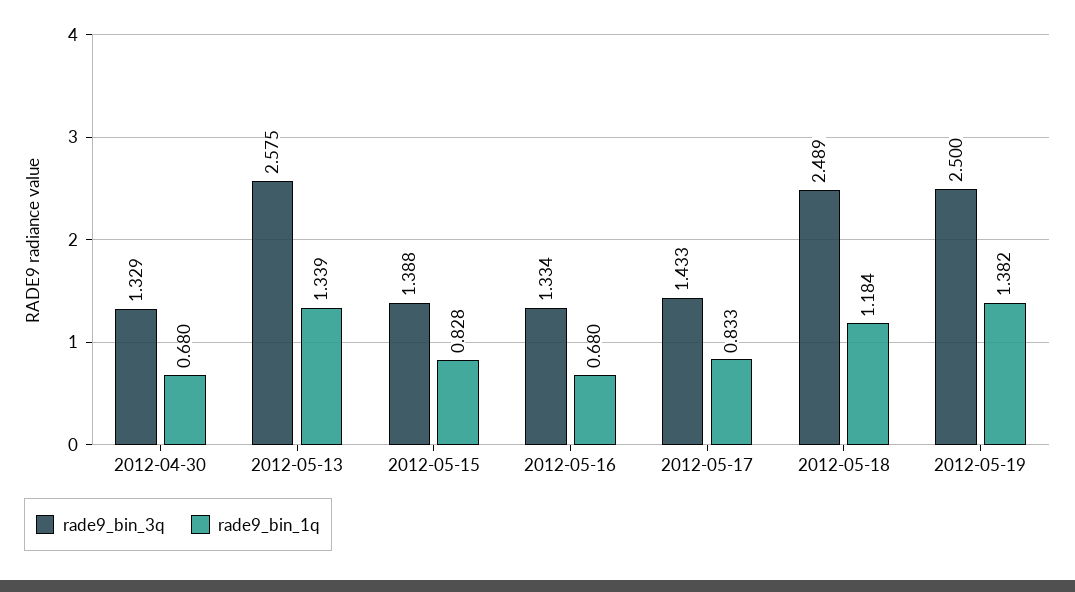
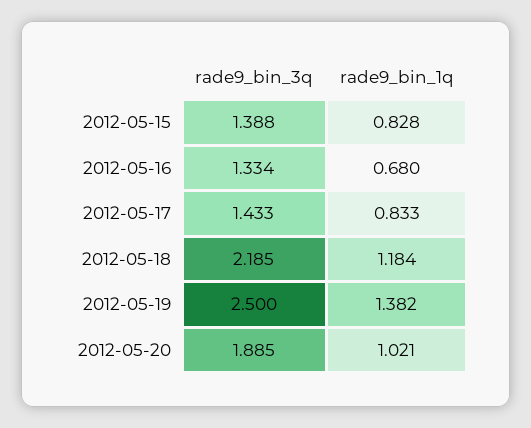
rade9_bin_3q, 2012-04-30: 1.329 -> none
rade9_bin_1q, 2012-04-30: 0.68 -> none
rade9_bin_3q, 2012-05-13: 2.575 -> none
rade9_bin_1q, 2012-05-13: 1.339 -> none
rade9_bin_3q, 2012-05-18: 2.489 -> 2.185
rade9_bin_3q, 2012-05-20: none -> 1.885
rade9_bin_1q, 2012-05-20: none -> 1.021

